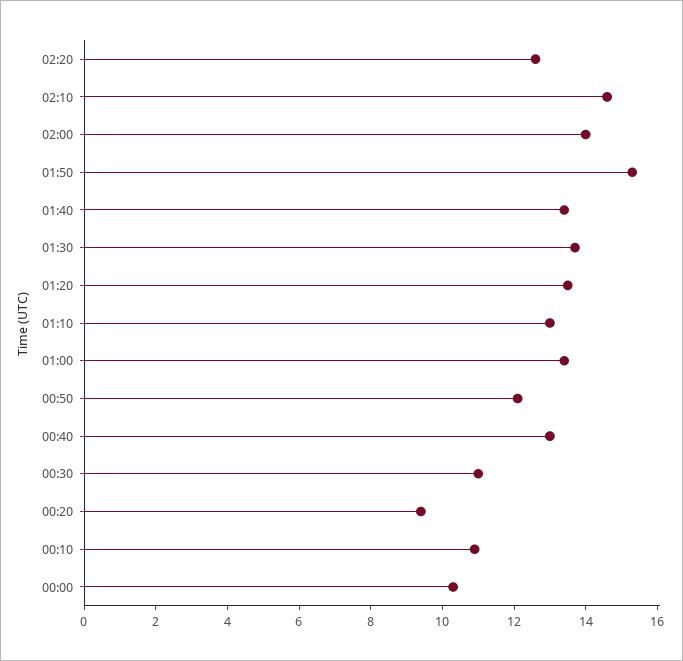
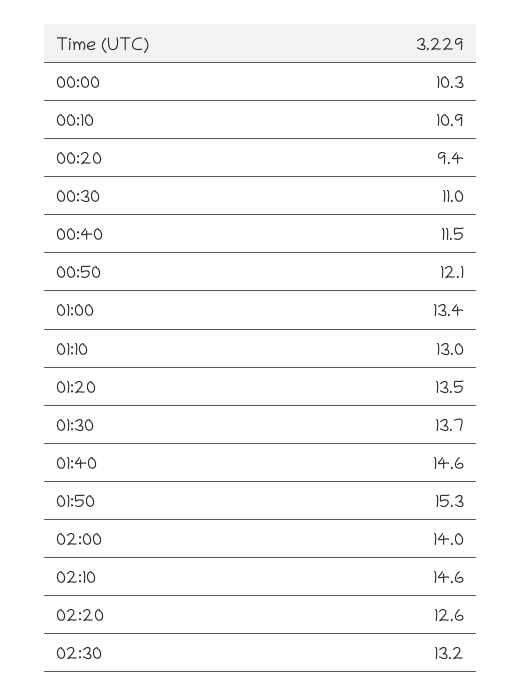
01:40: 13.5 -> 14.6
00:40: 13 -> 11.5
02:30: none -> 13.2

